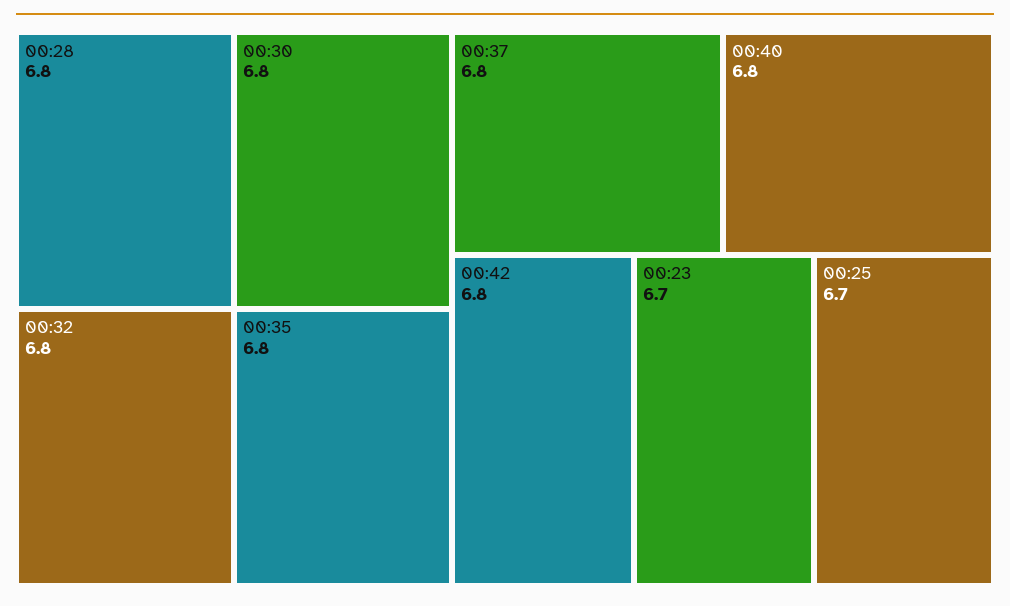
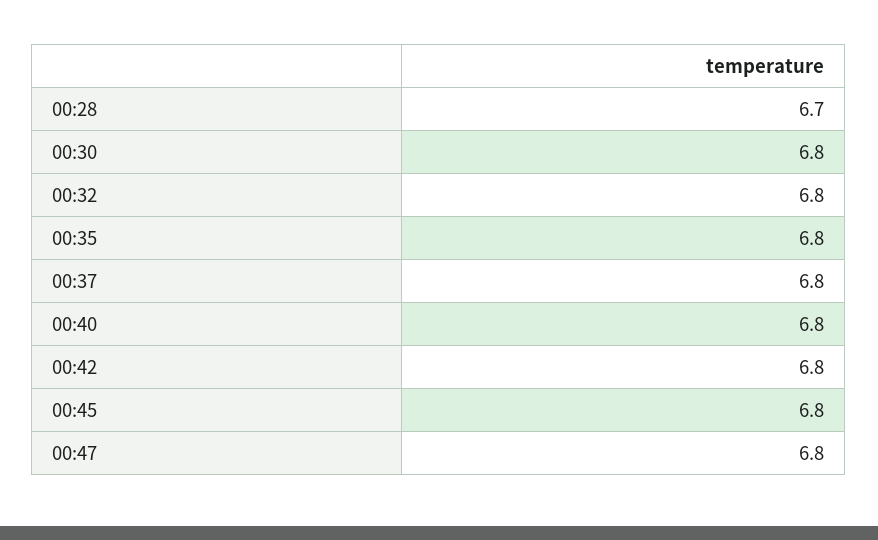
00:28: 6.8 -> 6.7
00:23: 6.7 -> none
00:25: 6.7 -> none
00:45: none -> 6.8
00:47: none -> 6.8

